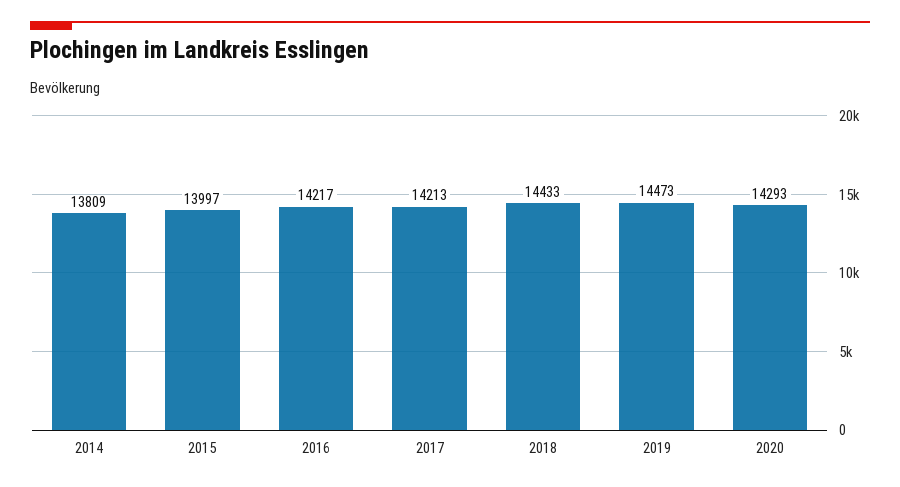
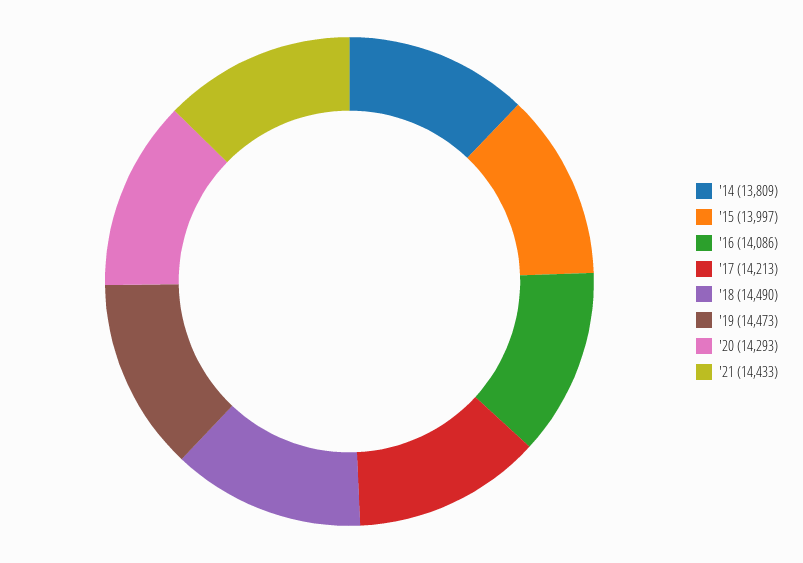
2016: 14217 -> 14086
2018: 14433 -> 14490
'21: none -> 14433

